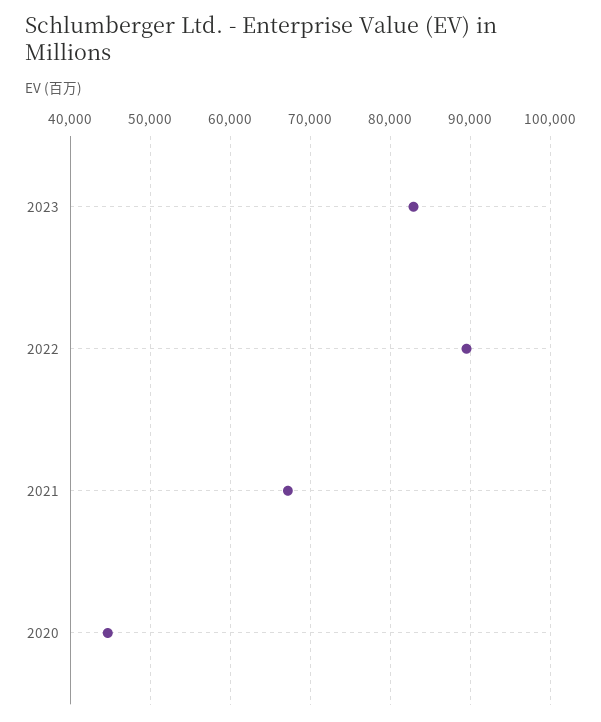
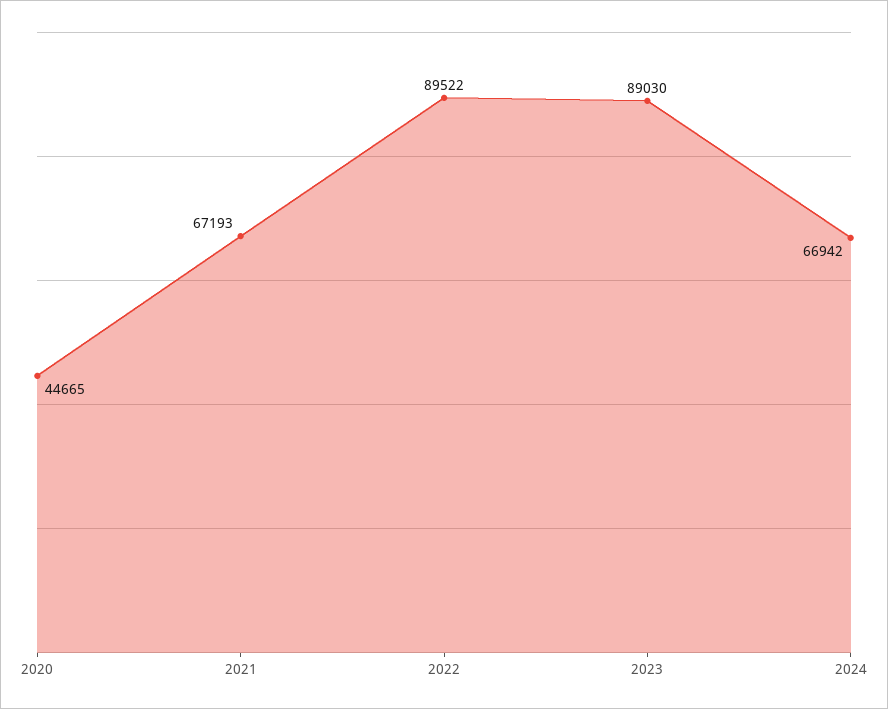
2023: 83000 -> 89030
2024: none -> 66942

